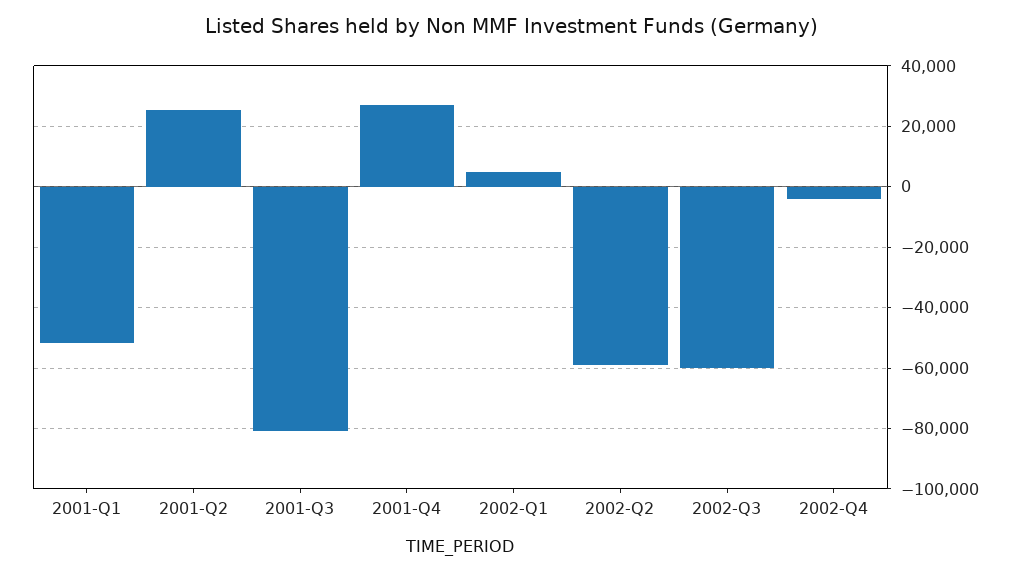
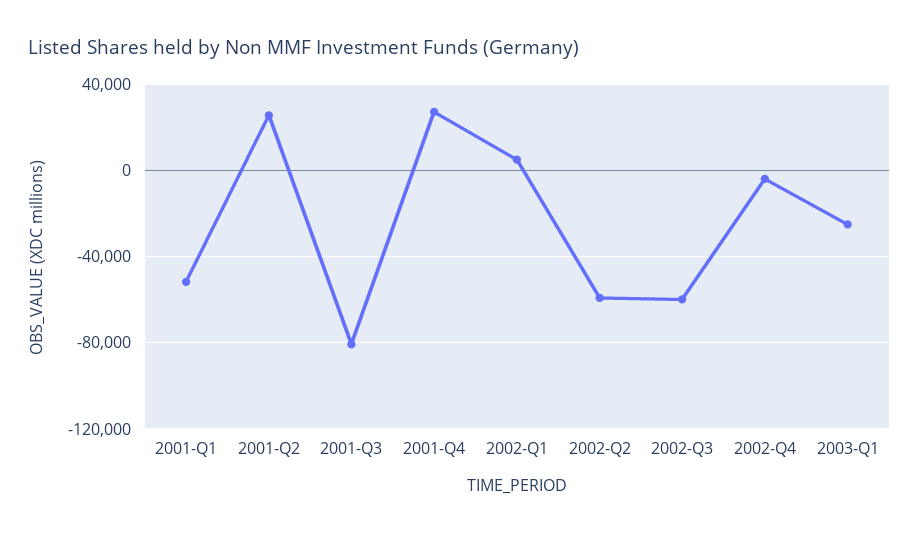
2003-Q1: none -> -25000

